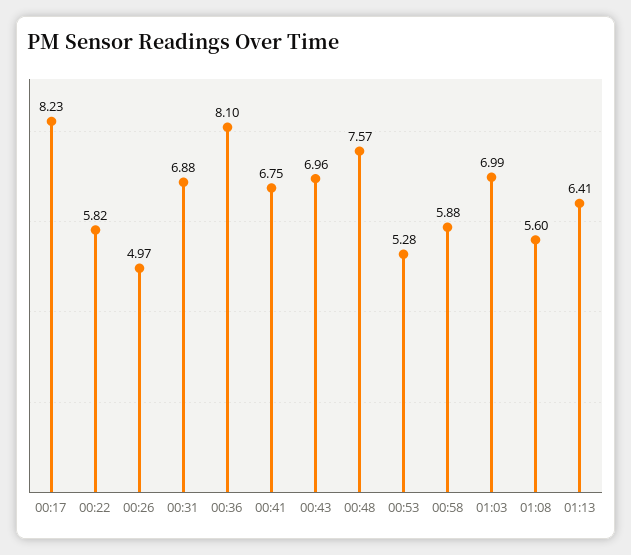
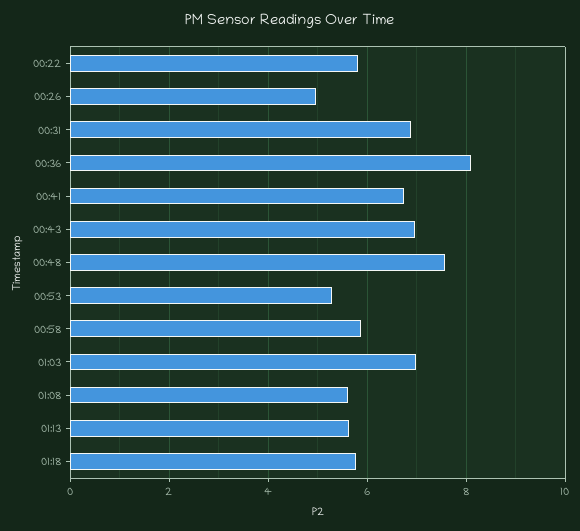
00:17: 8.23 -> none
01:13: 6.41 -> 5.6
01:18: none -> 5.8

